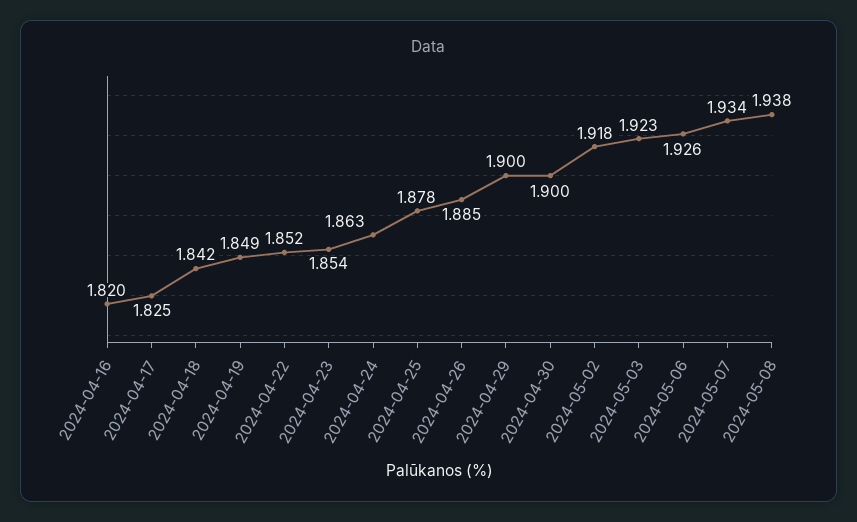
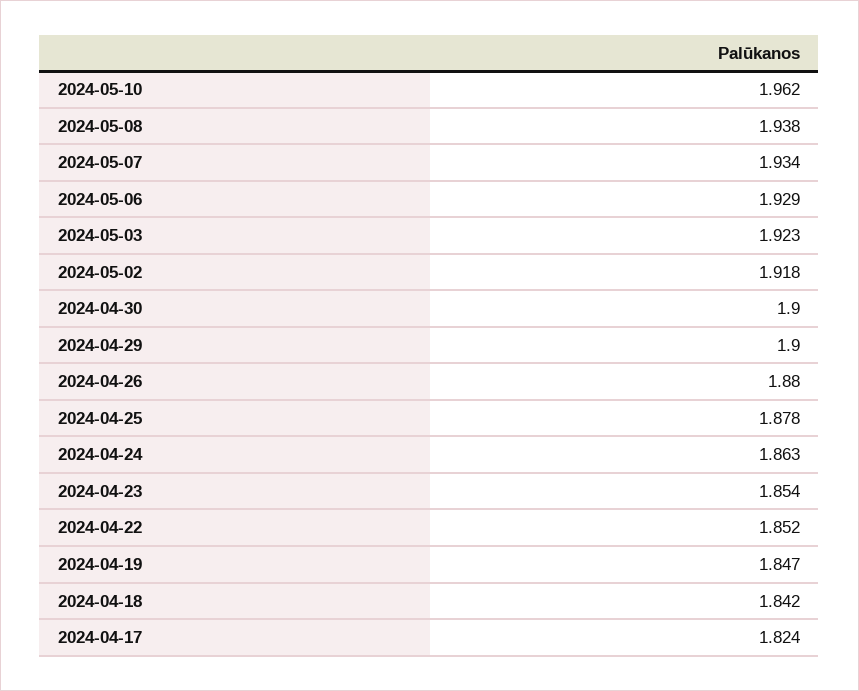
2024-04-16: 1.82 -> none
2024-04-17: 1.825 -> 1.824
2024-04-19: 1.849 -> 1.847
2024-04-26: 1.885 -> 1.88
2024-05-06: 1.926 -> 1.929
2024-05-10: none -> 1.962

